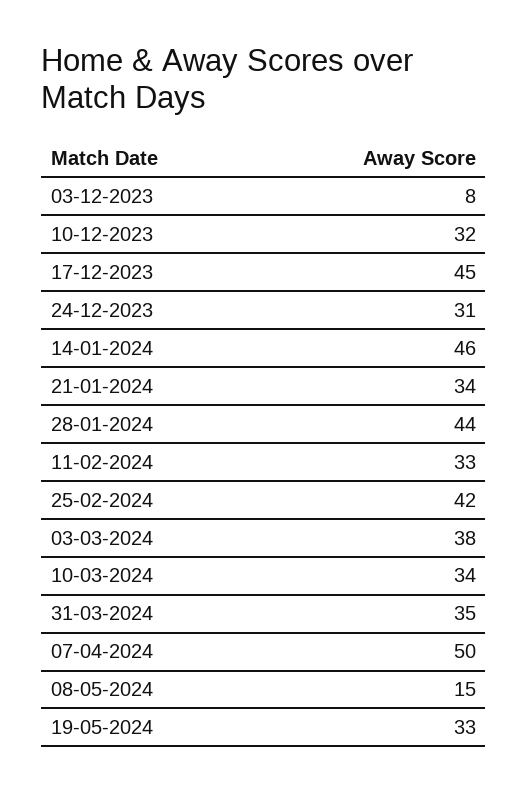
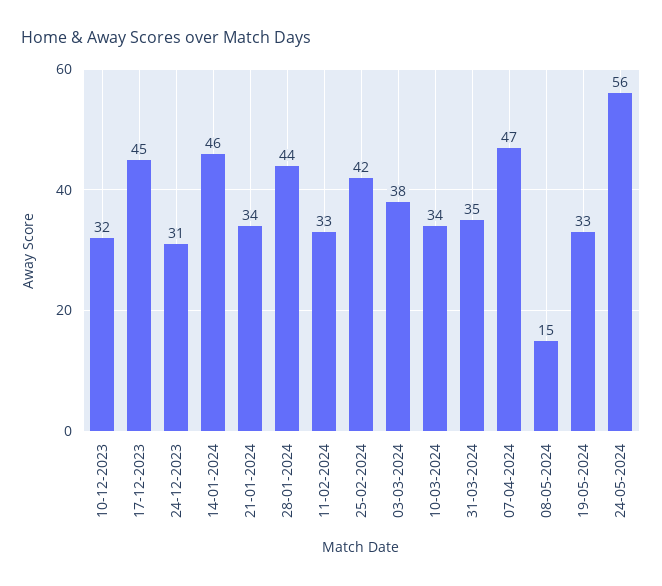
03-12-2023: 8 -> none
07-04-2024: 50 -> 47
24-05-2024: none -> 56

